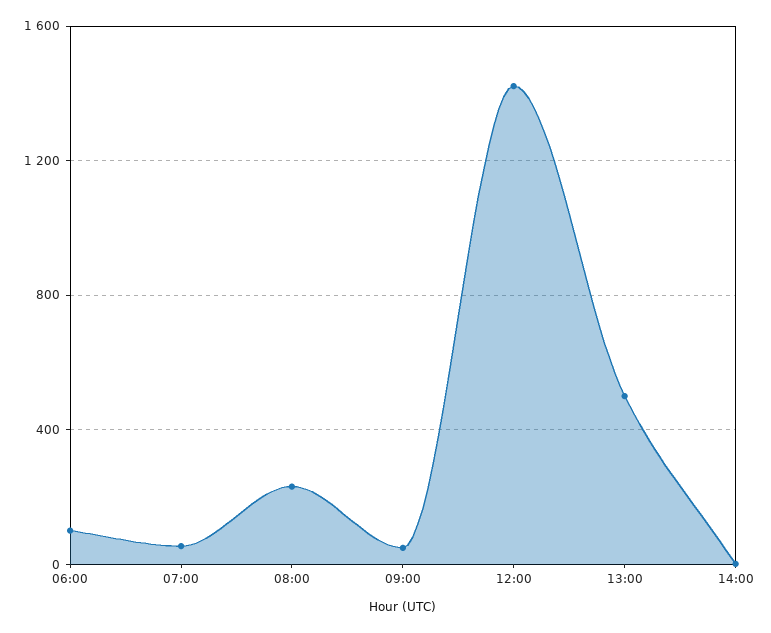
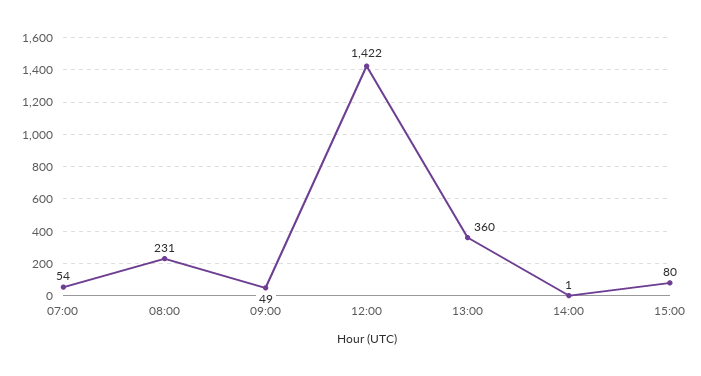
06:00: 100 -> none
13:00: 500 -> 360
15:00: none -> 80

